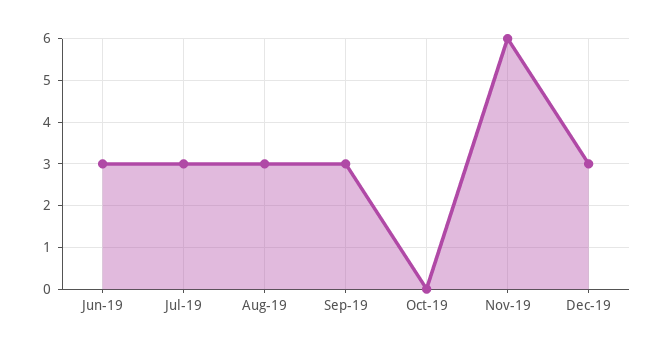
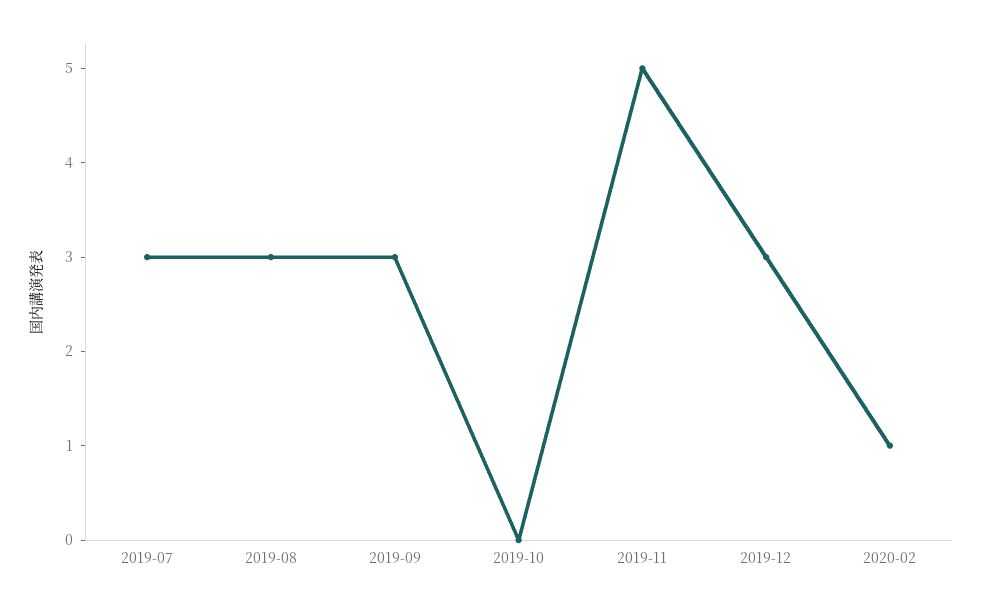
Jun-19: 3 -> none
Nov-19: 6 -> 5
2020-02: none -> 1

